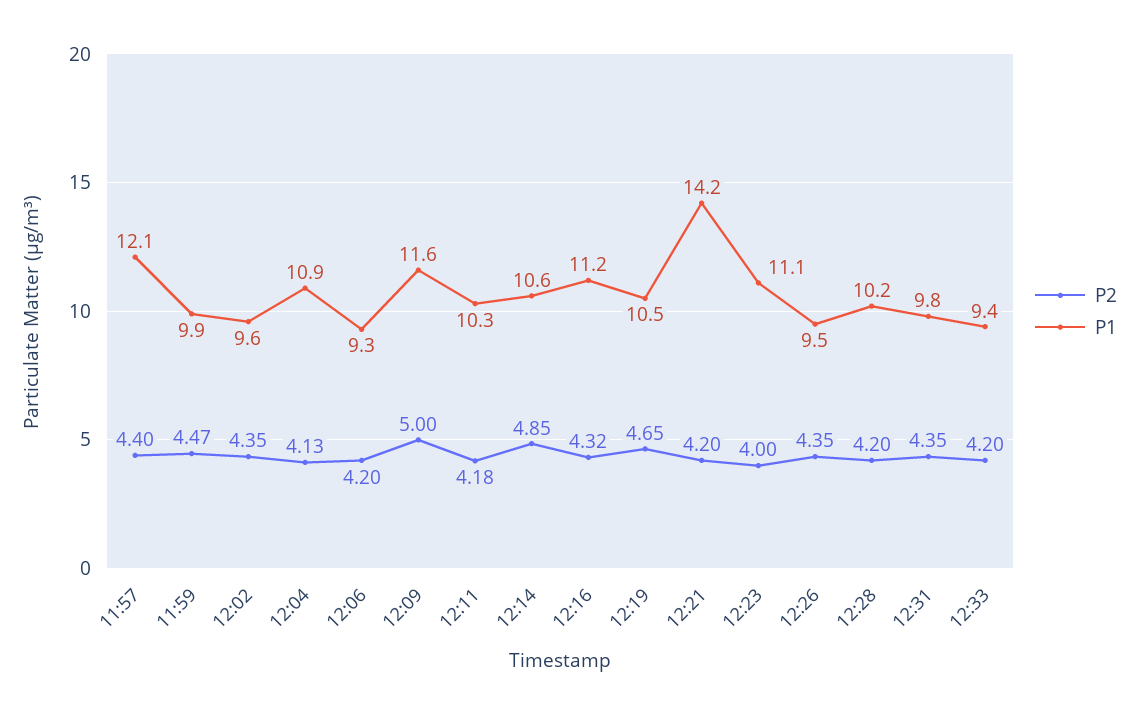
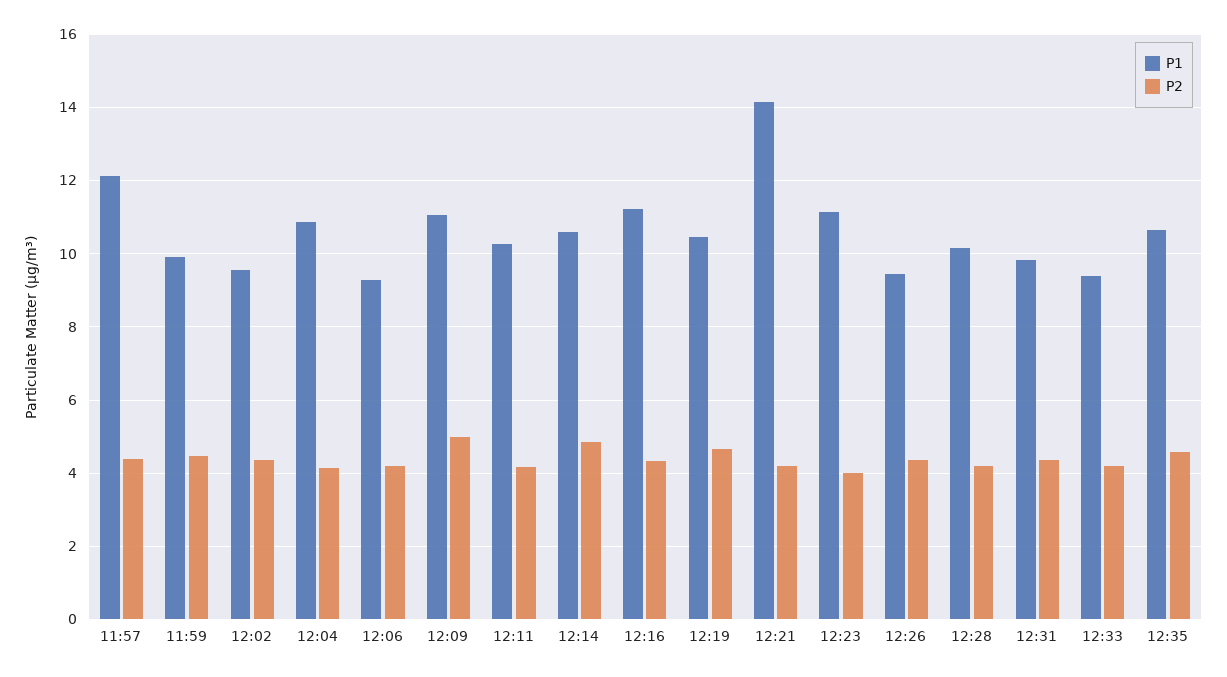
P1, 12:09: 11.6 -> 11
P1, 12:35: none -> 10.6
P2, 12:35: none -> 4.6

